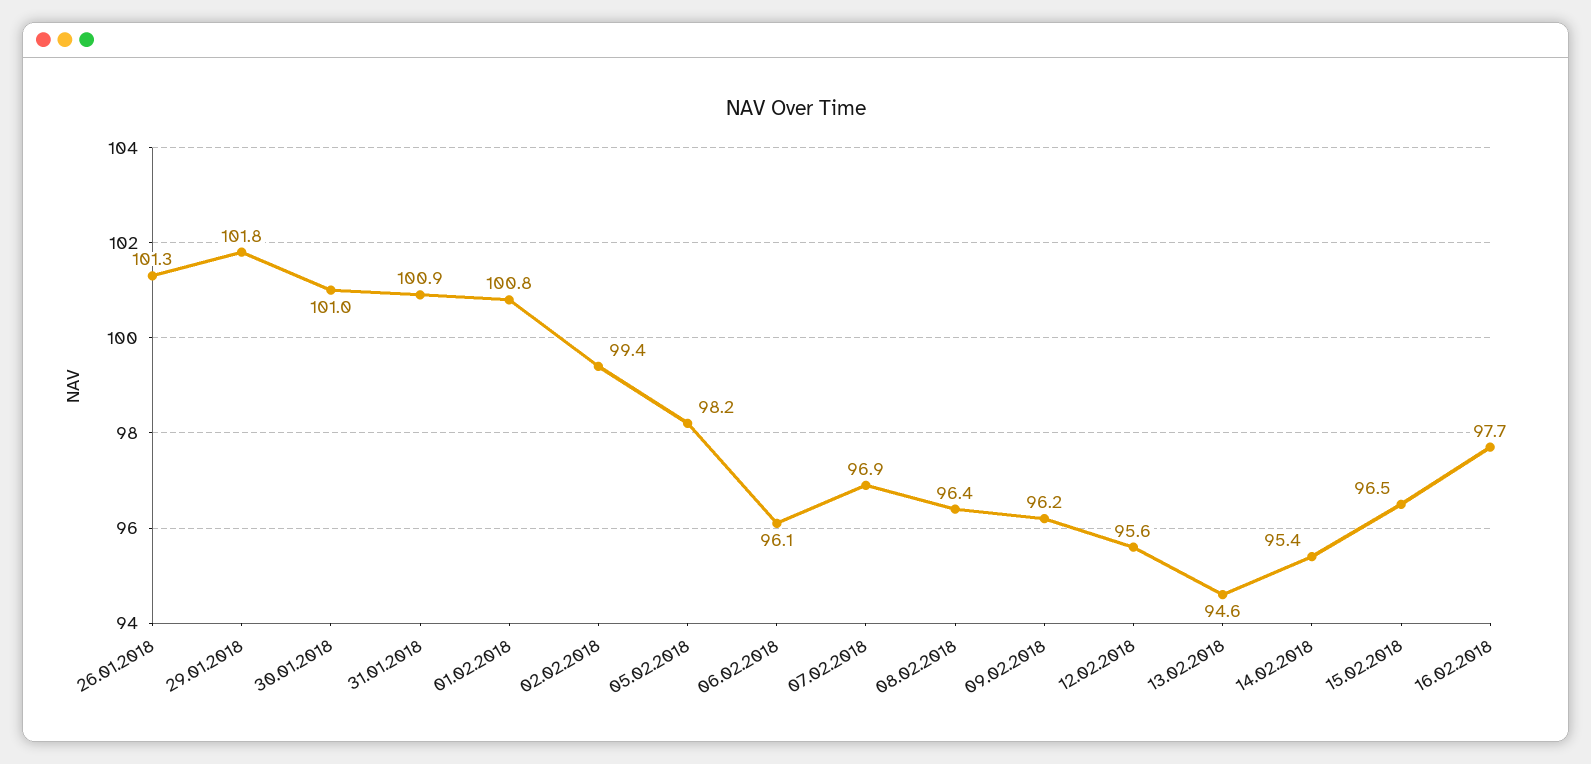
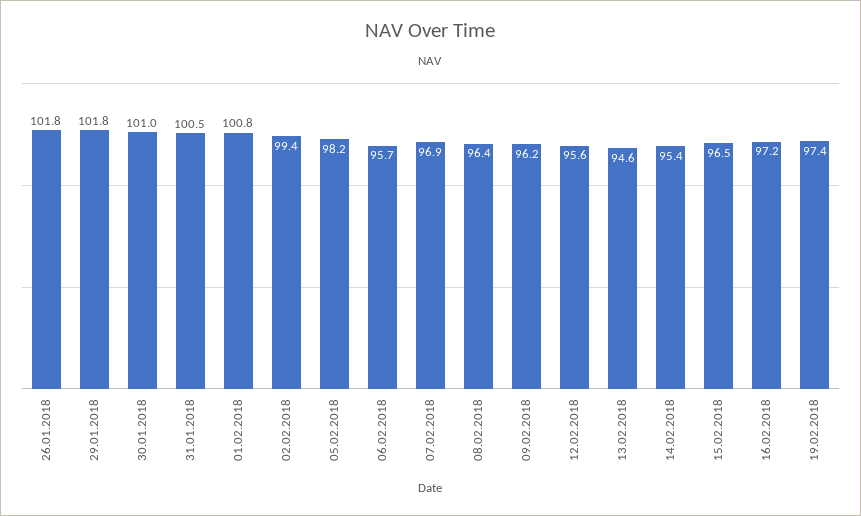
26.01.2018: 101.3 -> 101.8
31.01.2018: 100.9 -> 100.5
06.02.2018: 96.1 -> 95.7
16.02.2018: 97.7 -> 97.2
19.02.2018: none -> 97.4

